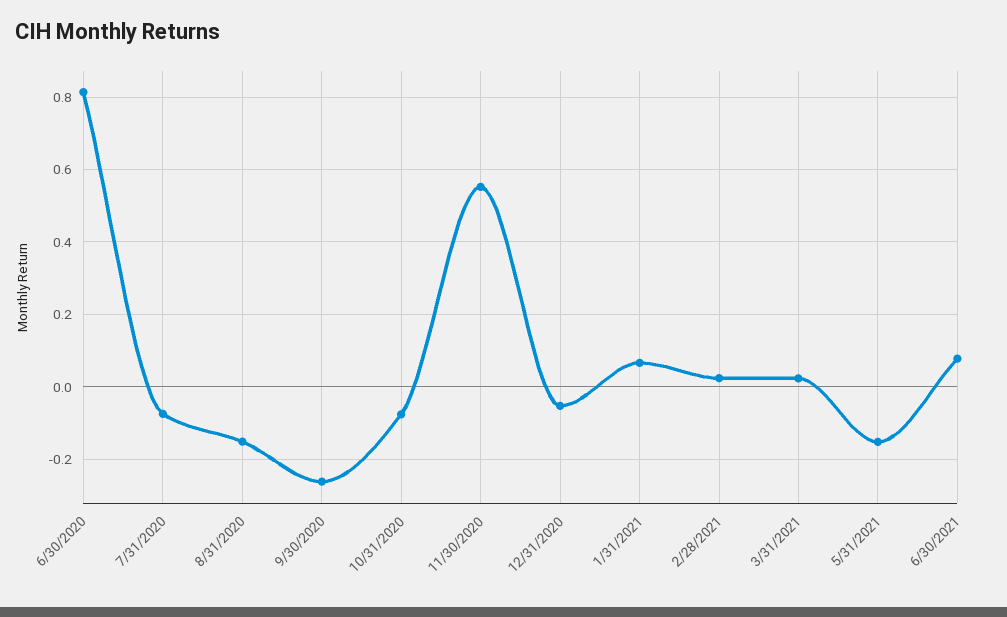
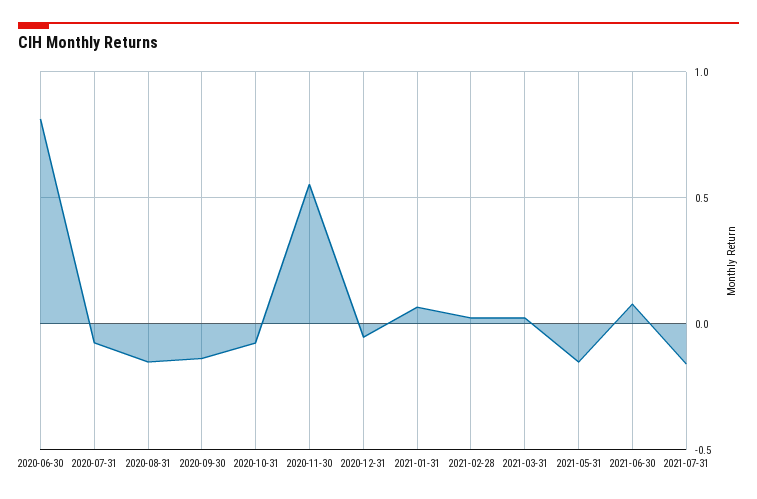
9/30/2020: -0.26 -> -0.15
2021-07-31: none -> -0.15

